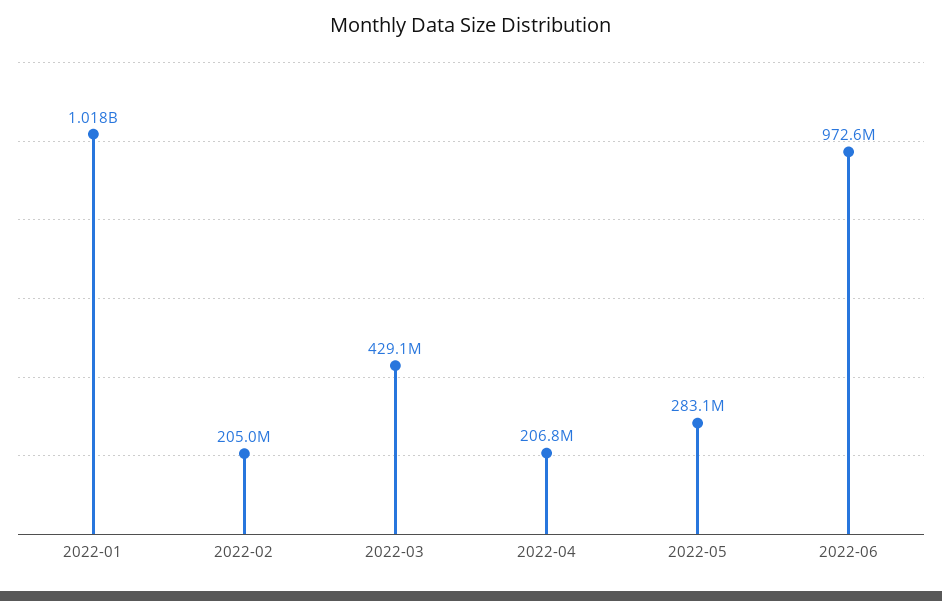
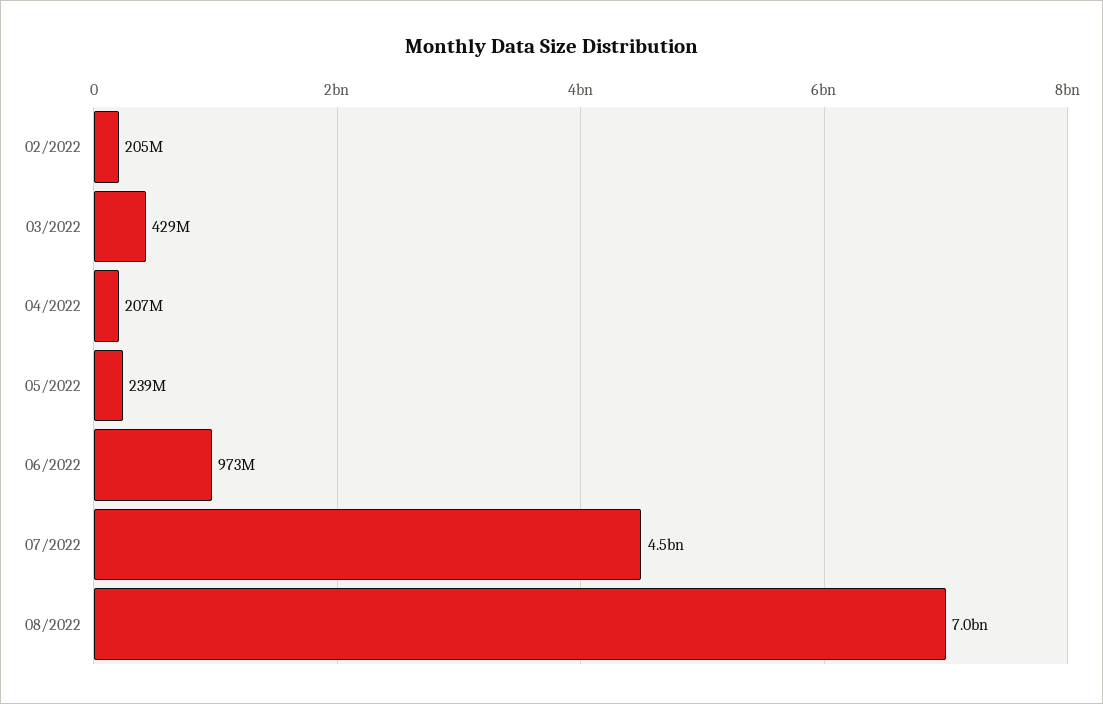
2022-01: 1018000000 -> none
2022-05: 283100000 -> 239000000
07/2022: none -> 4500000000
08/2022: none -> 7000000000

